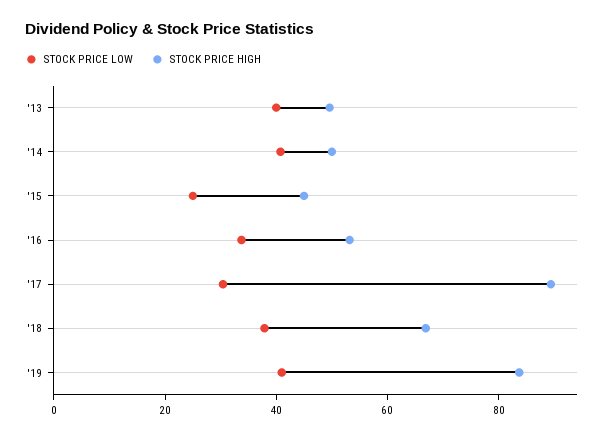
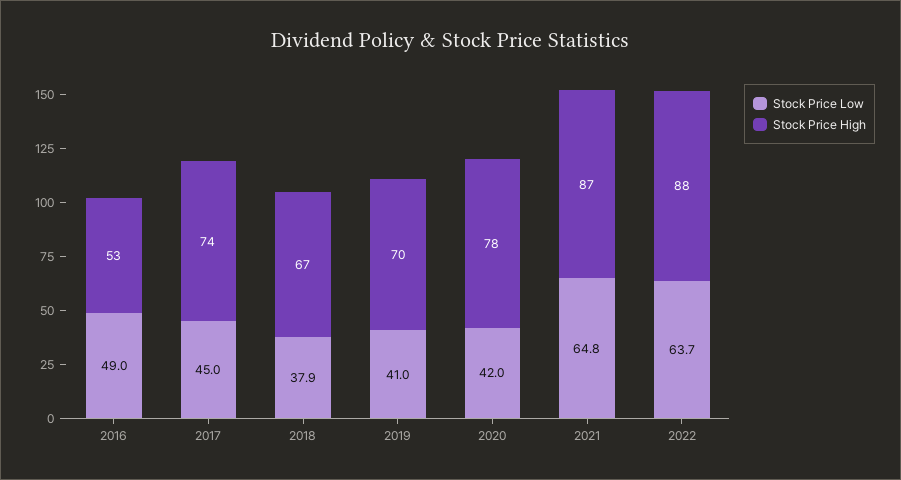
STOCK PRICE LOW, '13: 40 -> none
STOCK PRICE HIGH, '13: 50 -> none
STOCK PRICE LOW, '14: 40 -> none
STOCK PRICE HIGH, '14: 50 -> none
STOCK PRICE LOW, '15: 25 -> none
STOCK PRICE HIGH, '15: 45 -> none
STOCK PRICE LOW, '16: 35 -> 49
STOCK PRICE LOW, '17: 30 -> 45
STOCK PRICE HIGH, '17: 90 -> 74
STOCK PRICE HIGH, '19: 85 -> 70
STOCK PRICE LOW, 2020: none -> 42
STOCK PRICE HIGH, 2020: none -> 78
STOCK PRICE LOW, 2021: none -> 64.8
STOCK PRICE HIGH, 2021: none -> 87
STOCK PRICE LOW, 2022: none -> 63.7
STOCK PRICE HIGH, 2022: none -> 88

